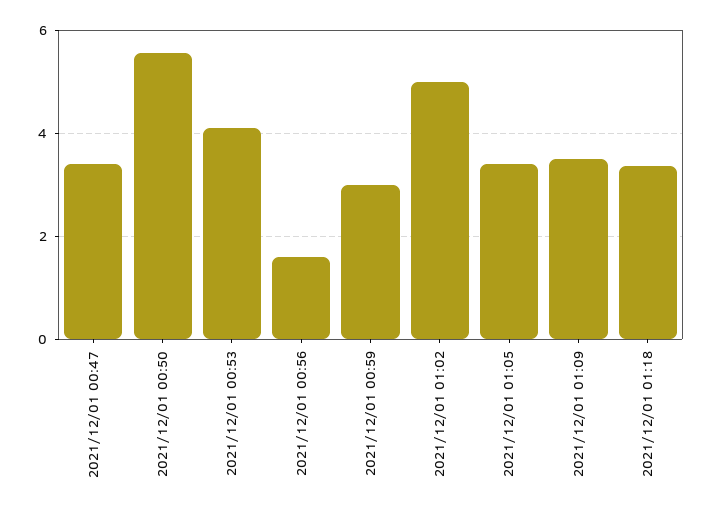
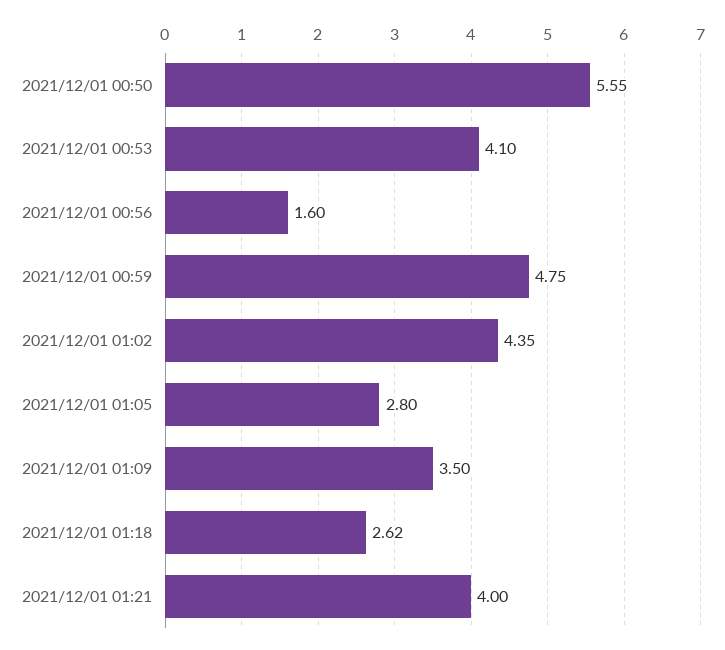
2021/12/01 00:47: 3.4 -> none
2021/12/01 00:59: 3 -> 4.75
2021/12/01 01:02: 5 -> 4.35
2021/12/01 01:05: 3.4 -> 2.8
2021/12/01 01:18: 3.4 -> 2.62
2021/12/01 01:21: none -> 4

